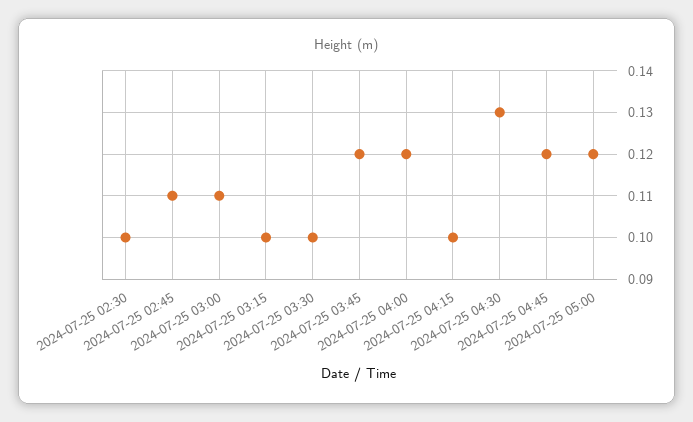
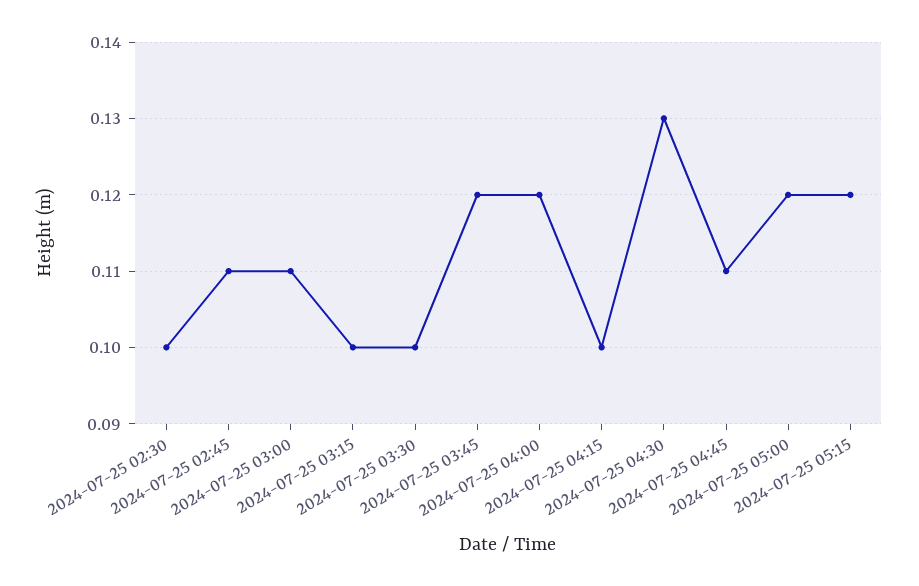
2024-07-25 04:45: 0.12 -> 0.11
2024-07-25 05:15: none -> 0.12

